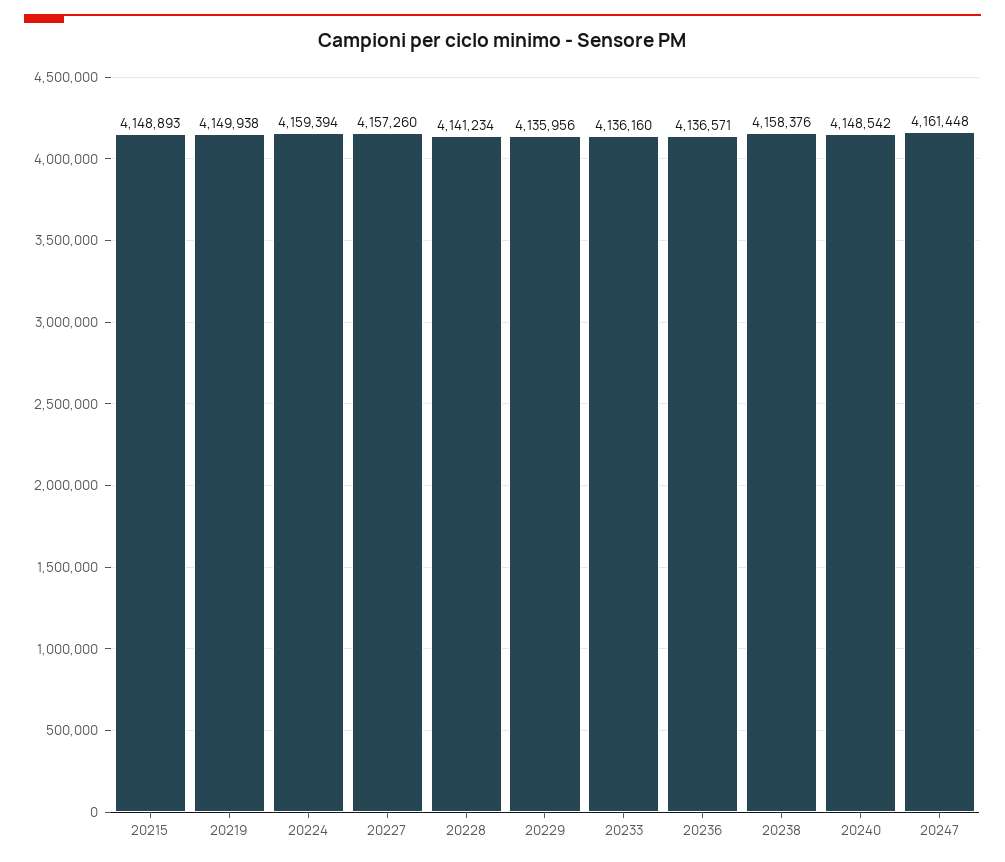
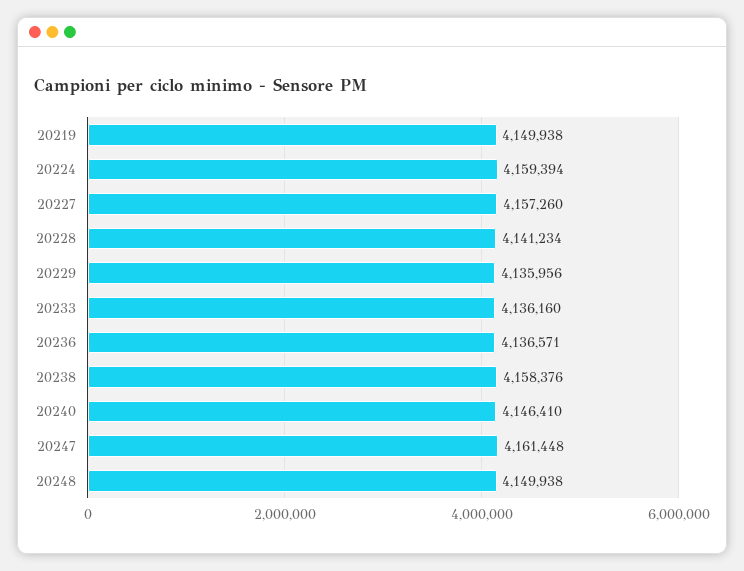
20215: 4148893 -> none
20240: 4148542 -> 4146410
20248: none -> 4149938

